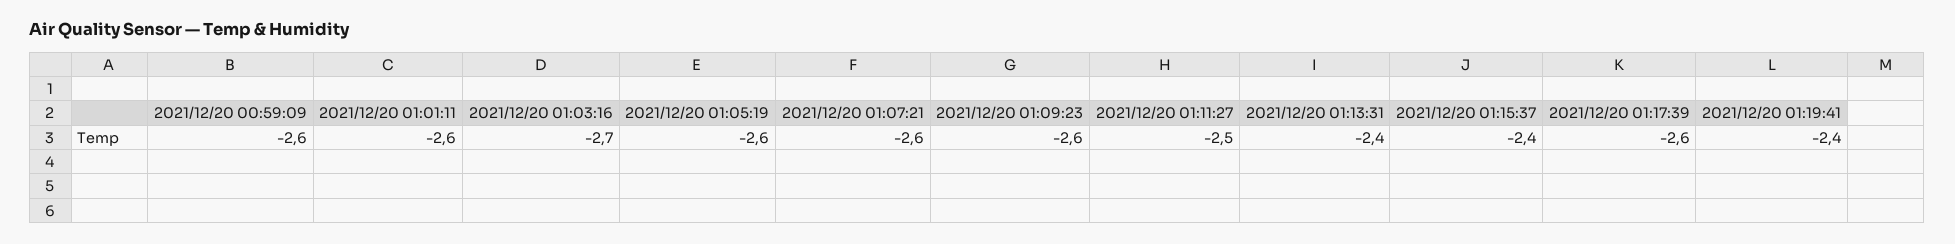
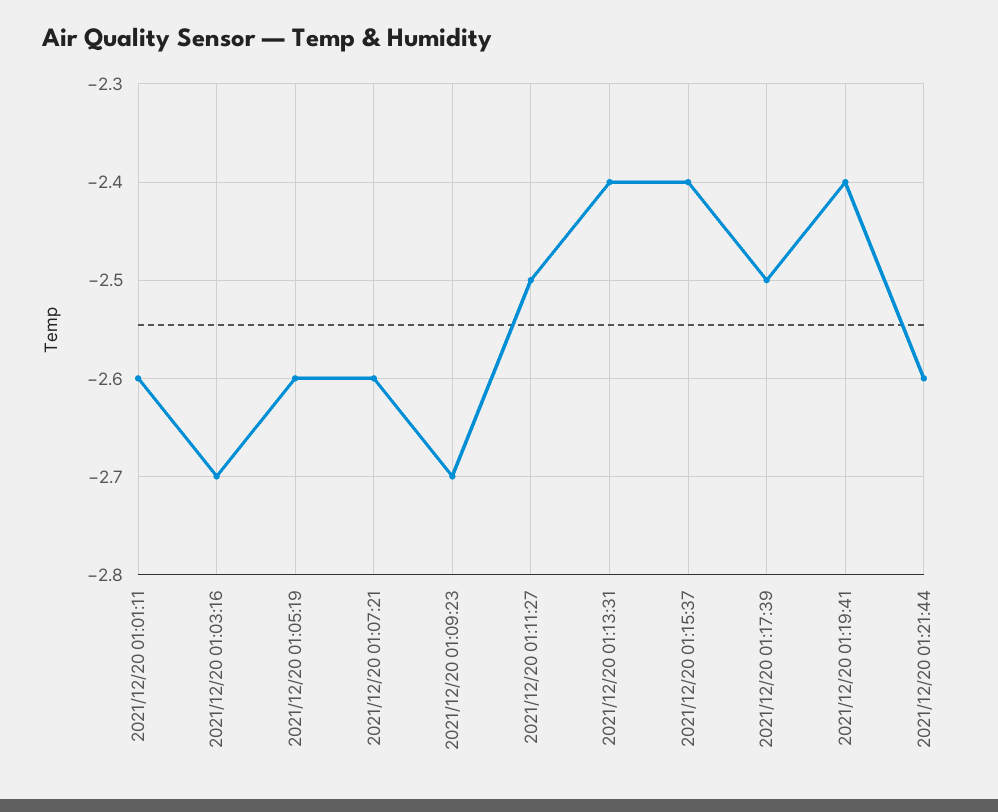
2021/12/20 00:59:09: -2.6 -> none
2021/12/20 01:09:23: -2.6 -> -2.7
2021/12/20 01:17:39: -2.6 -> -2.5
2021/12/20 01:21:44: none -> -2.6

